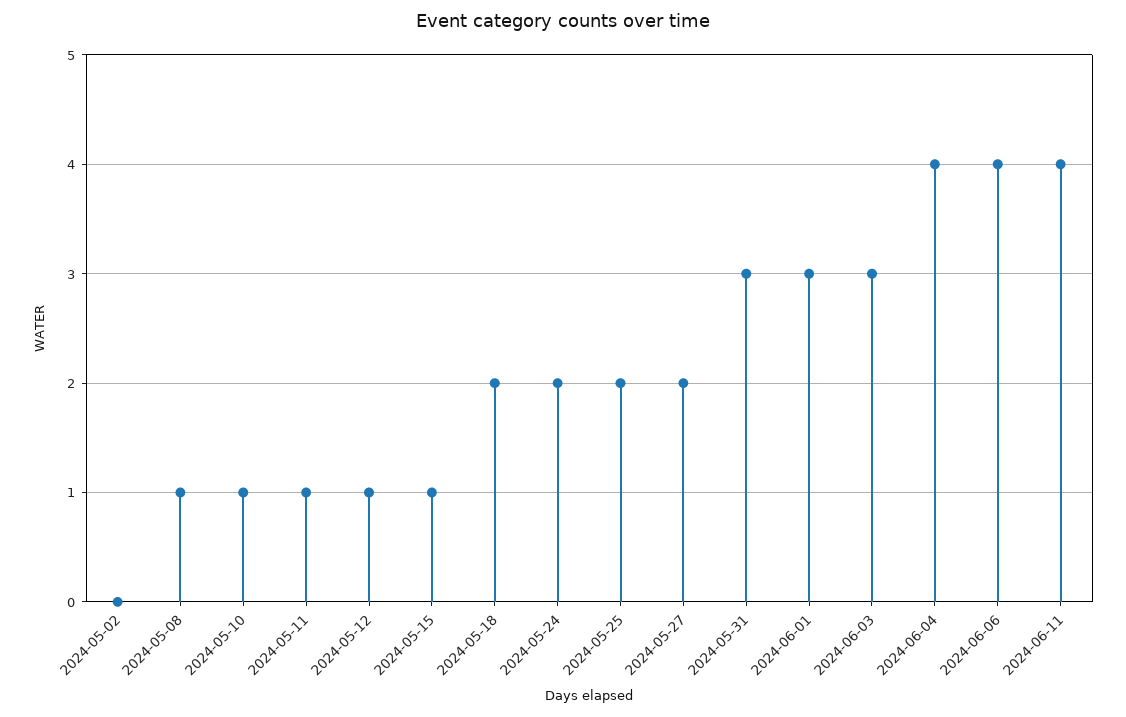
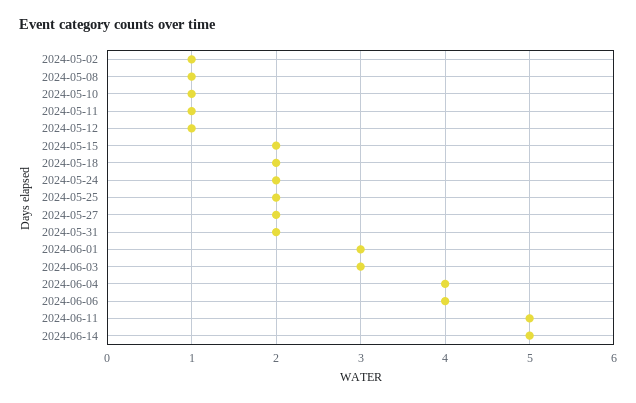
2024-05-02: 0 -> 1
2024-05-15: 1 -> 2
2024-05-31: 3 -> 2
2024-06-11: 4 -> 5
2024-06-14: none -> 5

